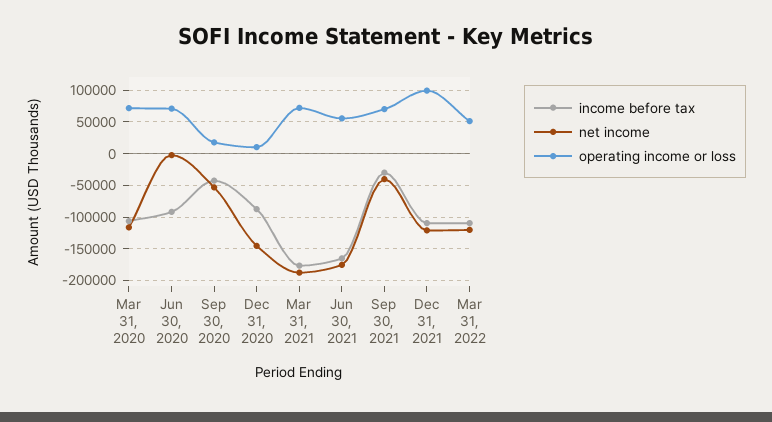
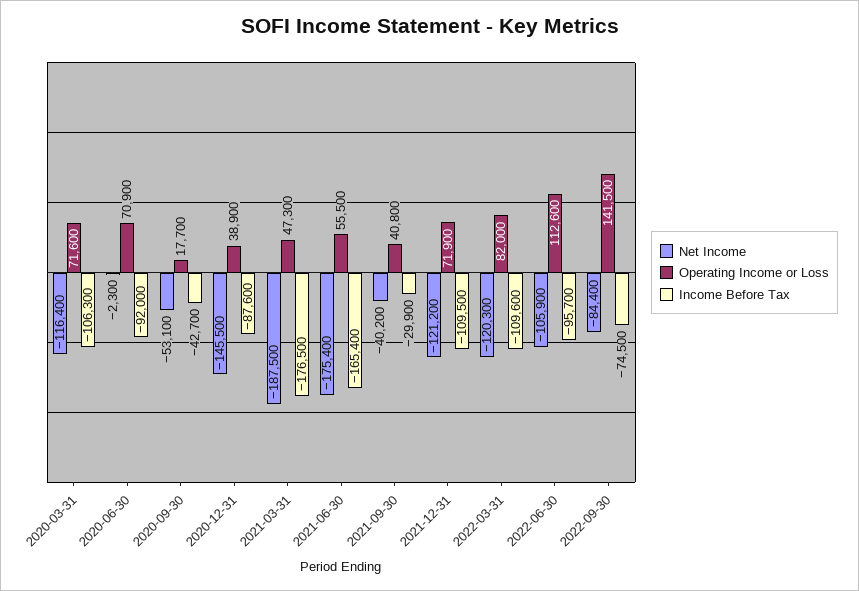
operating income or loss, Dec 31, 2020: 10000 -> 38900
operating income or loss, Mar 31, 2021: 70000 -> 47300
operating income or loss, Sep 30, 2021: 70000 -> 40800
operating income or loss, Dec 31, 2021: 100000 -> 71900
operating income or loss, Mar 31, 2022: 50000 -> 82000
net income, 2022-06-30: none -> -105900
operating income or loss, 2022-06-30: none -> 112600
income before tax, 2022-06-30: none -> -95700
net income, 2022-09-30: none -> -84400
operating income or loss, 2022-09-30: none -> 141500
income before tax, 2022-09-30: none -> -74500

